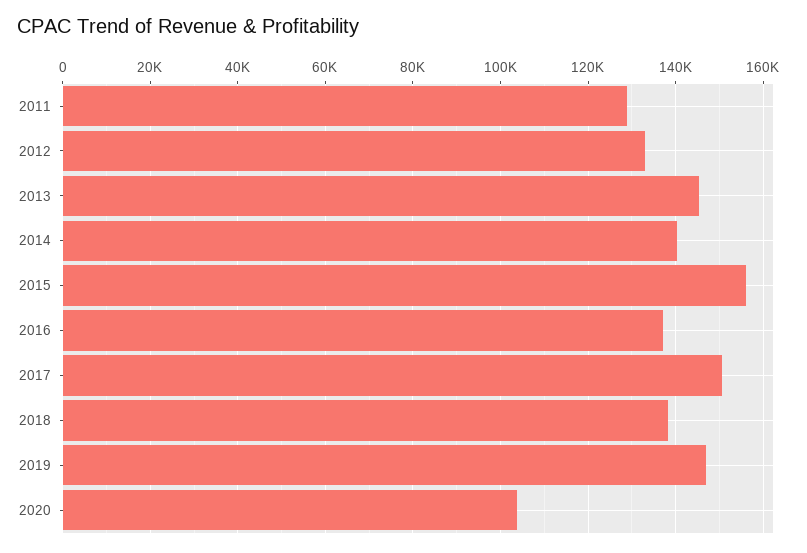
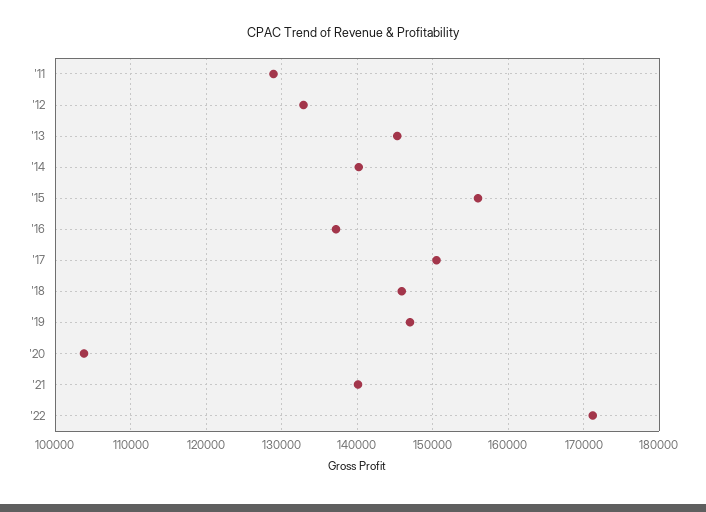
2018: 138000 -> 146000
'21: none -> 140000
'22: none -> 171000

